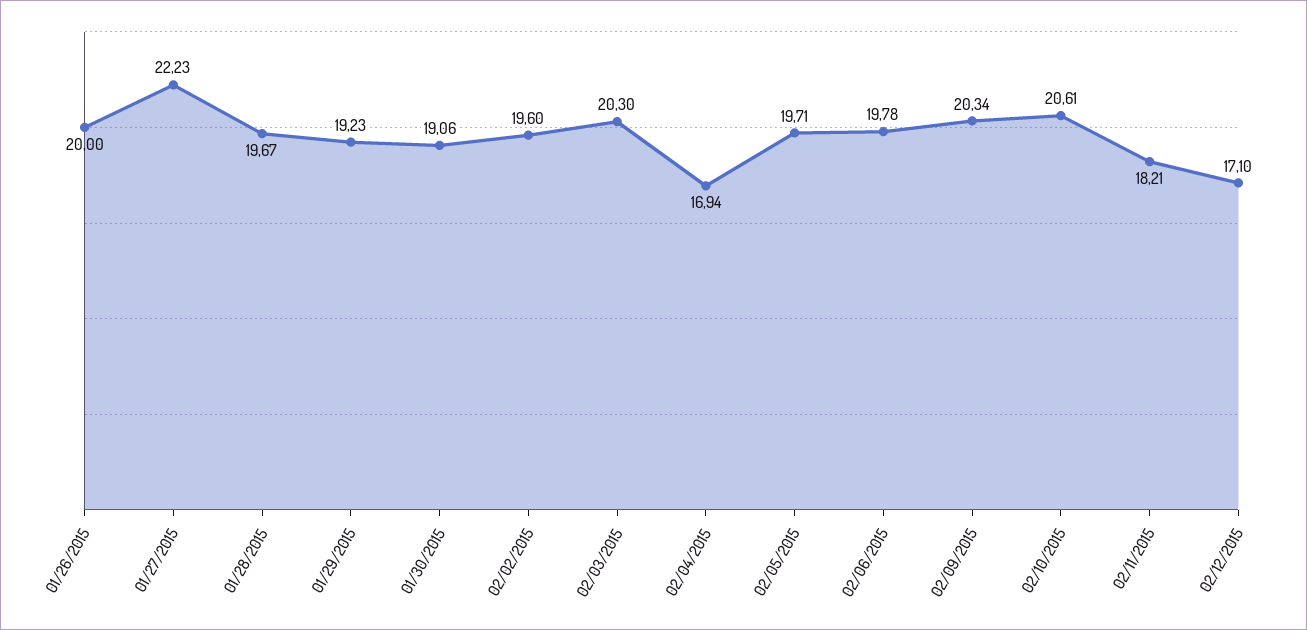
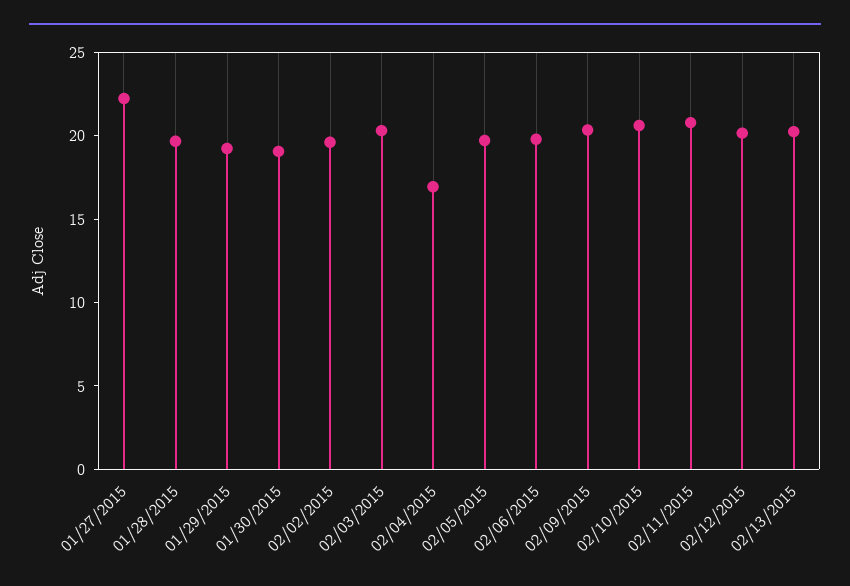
01/26/2015: 20 -> none
02/11/2015: 18.21 -> 21
02/12/2015: 17.1 -> 20
02/13/2015: none -> 20

